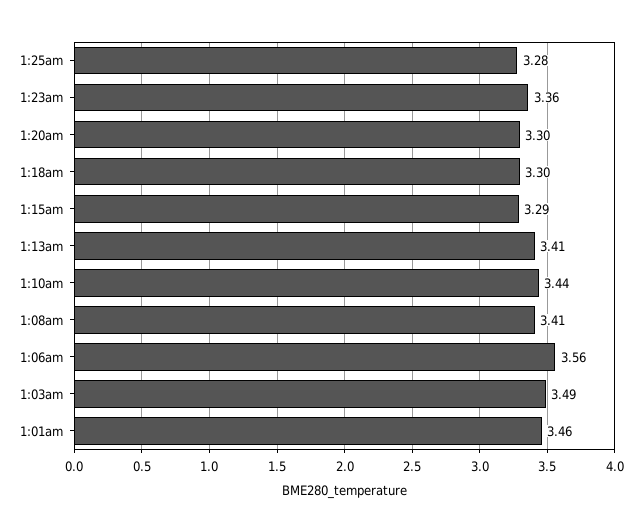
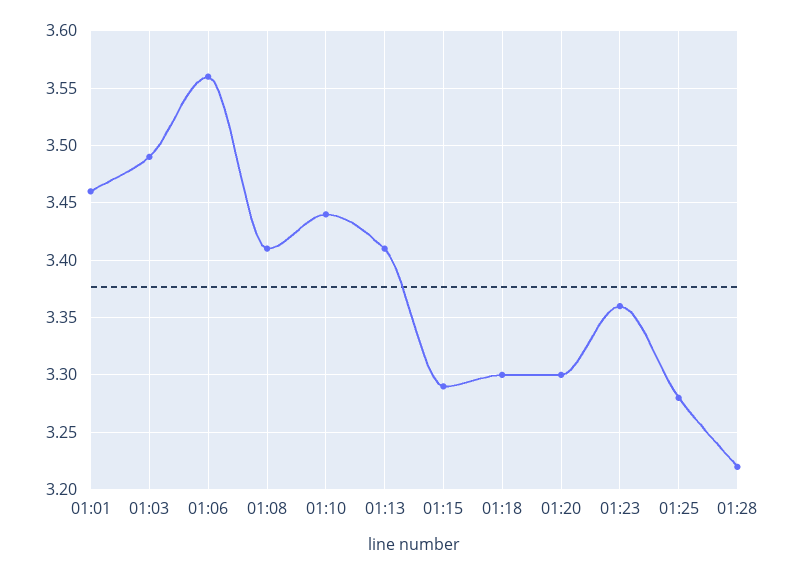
01:28: none -> 3.22

